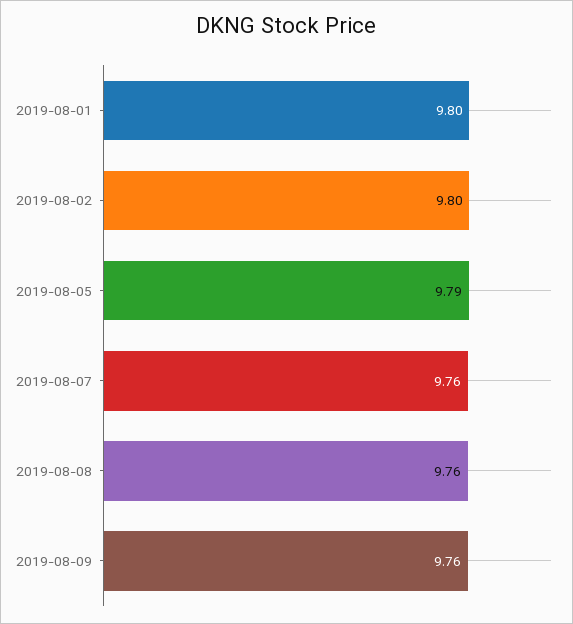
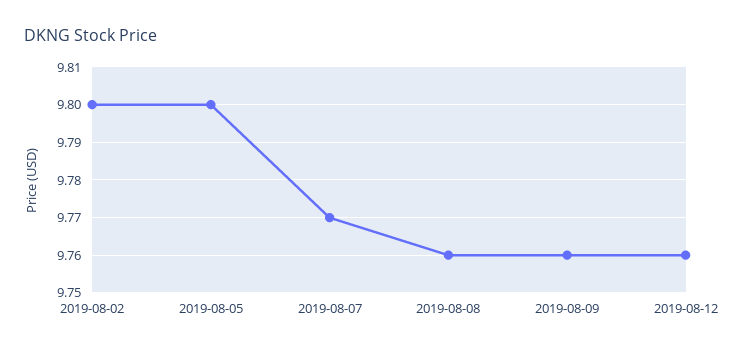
2019-08-01: 9.8 -> none
2019-08-05: 9.79 -> 9.8
2019-08-07: 9.76 -> 9.77
2019-08-12: none -> 9.76

